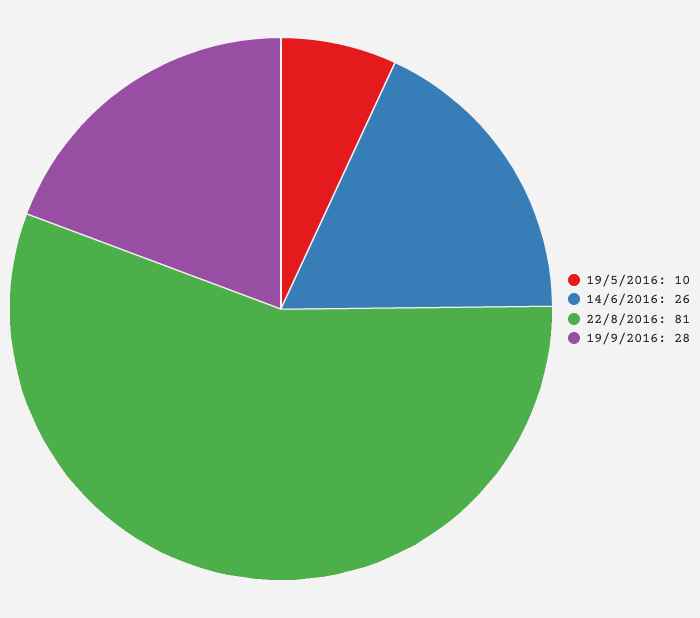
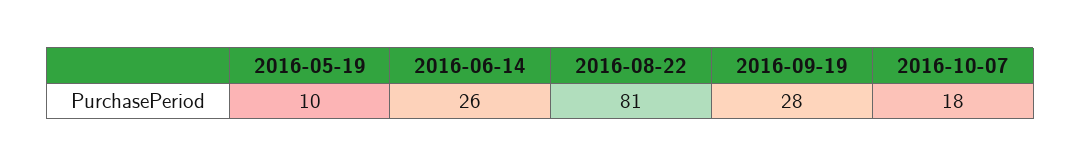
2016-10-07: none -> 18

